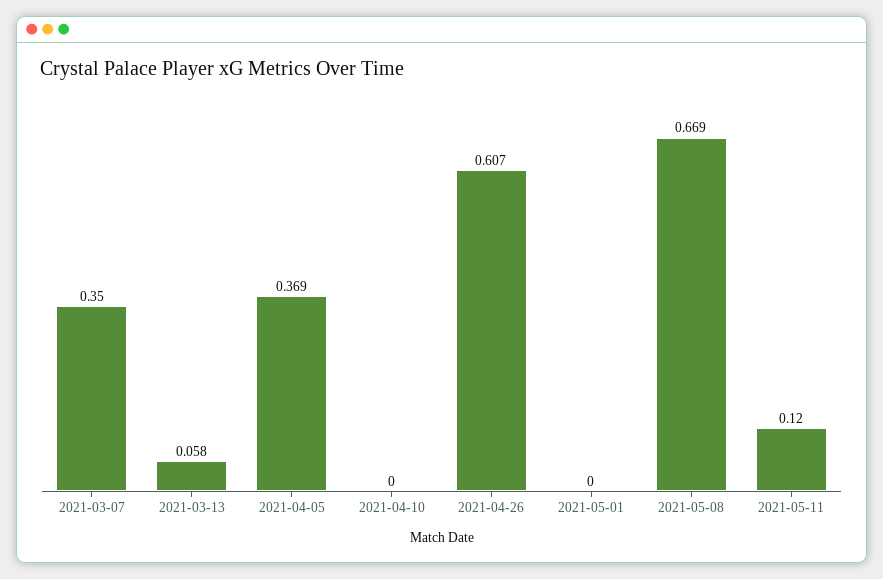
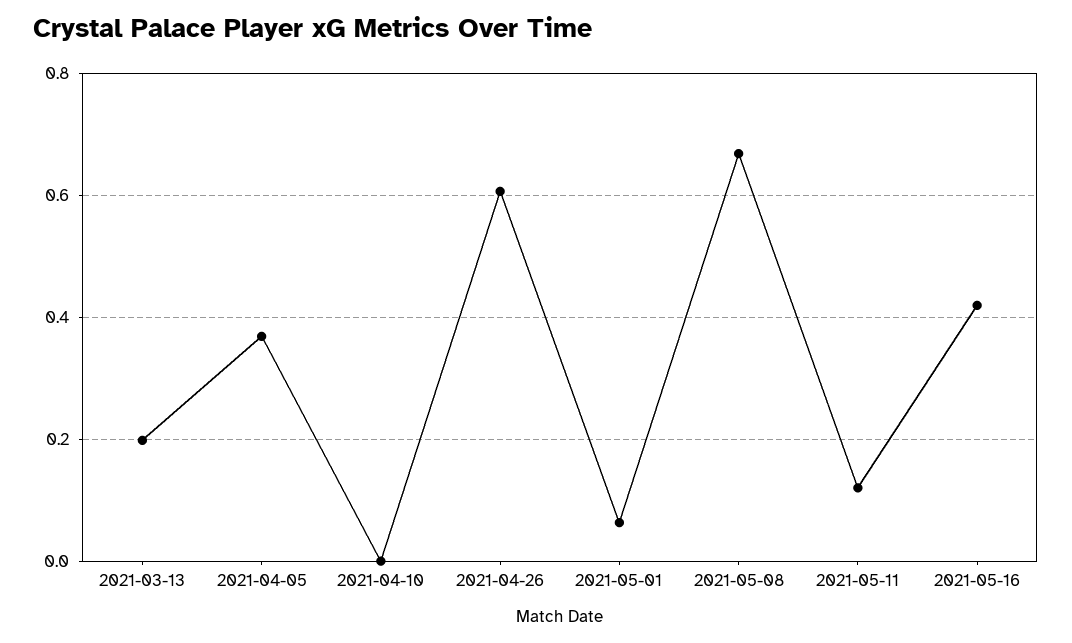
2021-03-07: 0.35 -> none
2021-03-13: 0.058 -> 0.2
2021-05-01: 0 -> 0.06
2021-05-16: none -> 0.42

